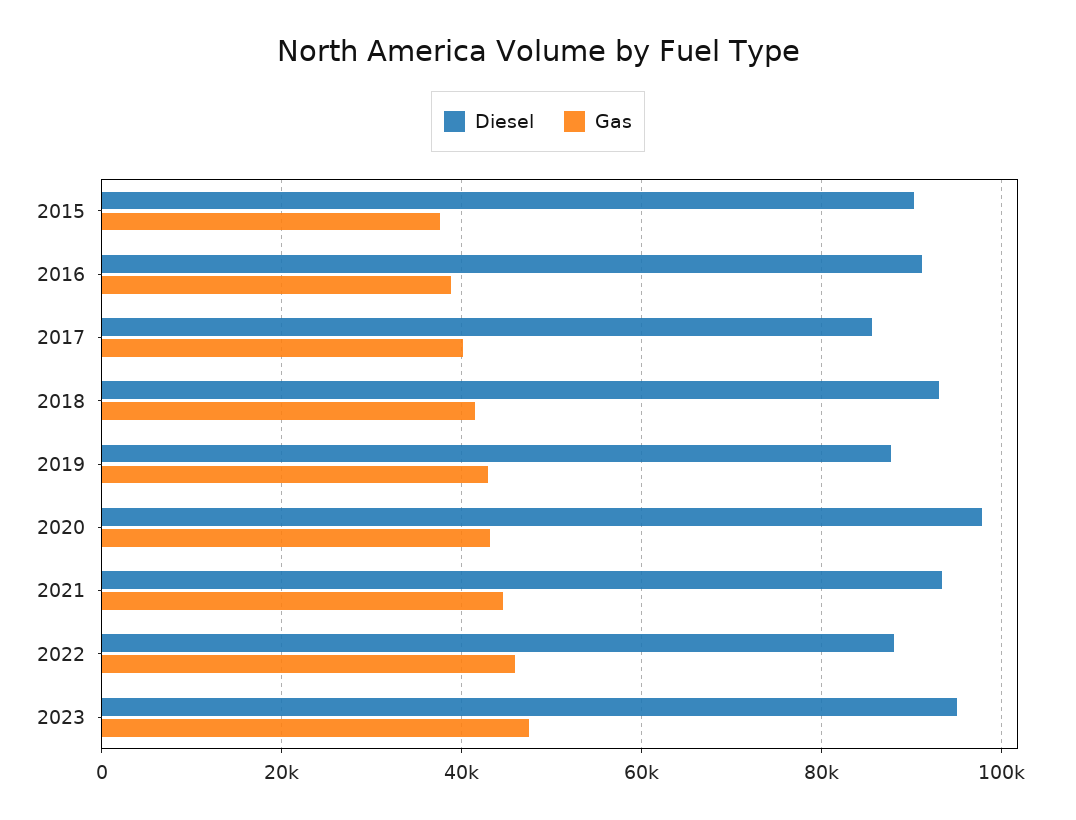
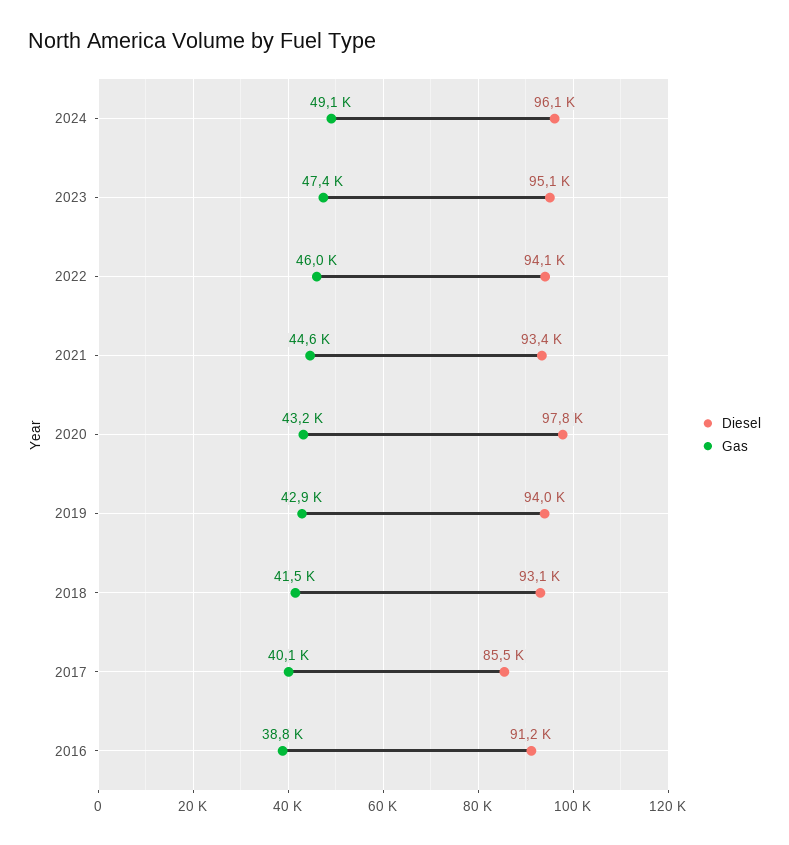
Diesel, 2015: 90000 -> none
Gas, 2015: 38000 -> none
Diesel, 2019: 88000 -> 94000
Diesel, 2022: 88000 -> 94100
Diesel, 2024: none -> 96100
Gas, 2024: none -> 49100

